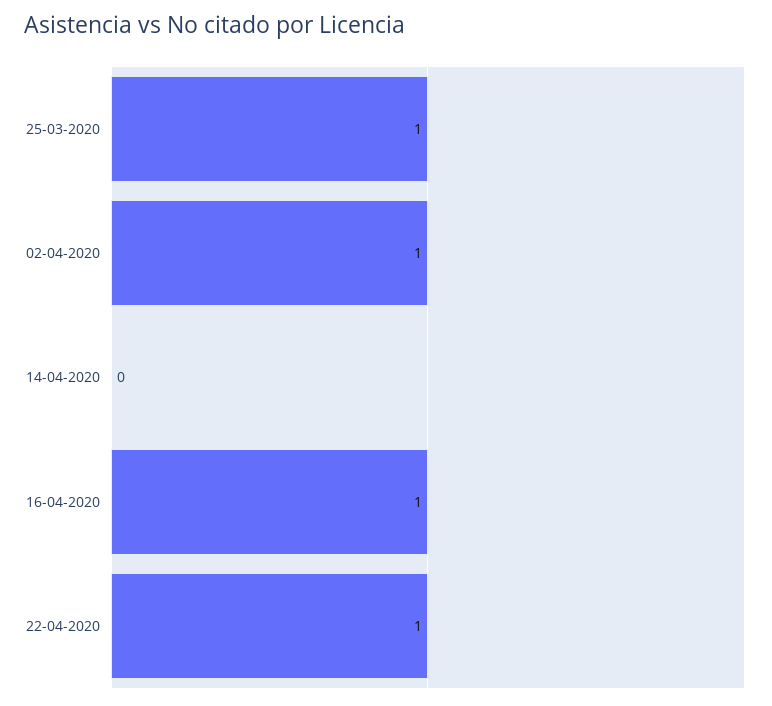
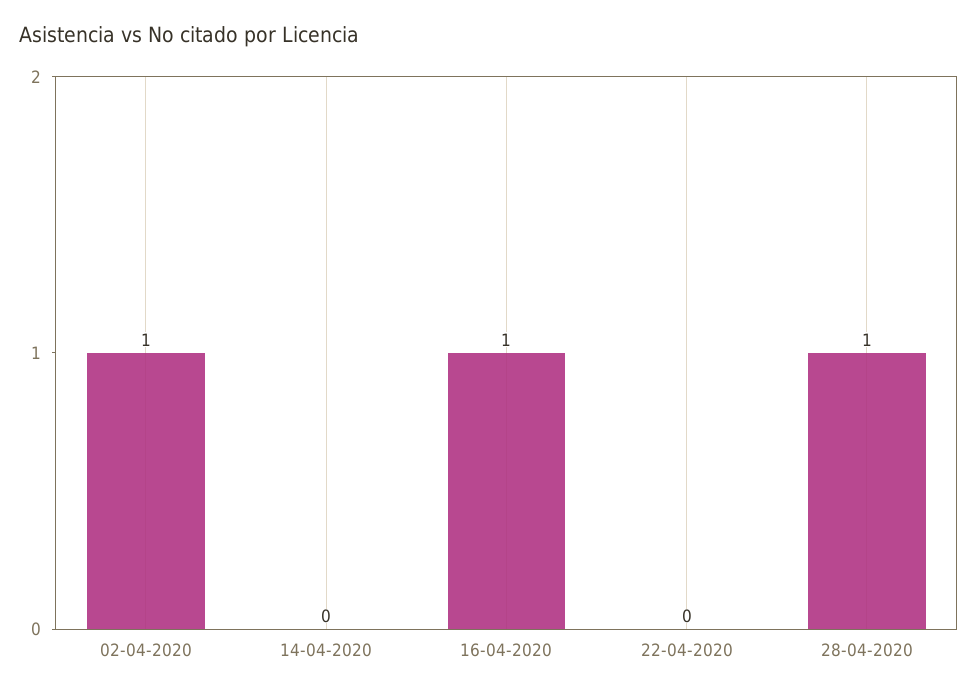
25-03-2020: 1 -> none
22-04-2020: 1 -> 0
28-04-2020: none -> 1

